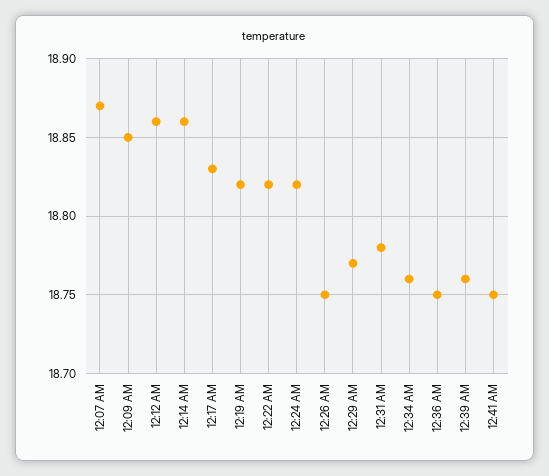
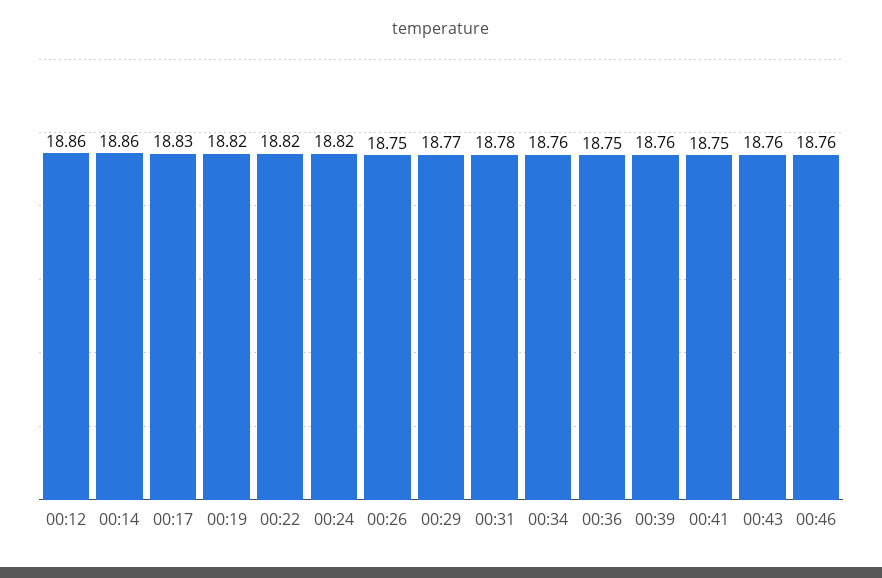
12:07 AM: 18.87 -> none
12:09 AM: 18.85 -> none
00:43: none -> 18.76
00:46: none -> 18.76

